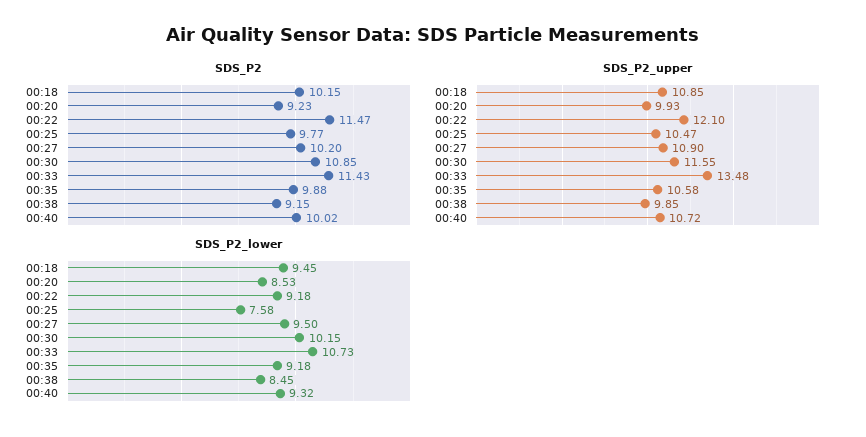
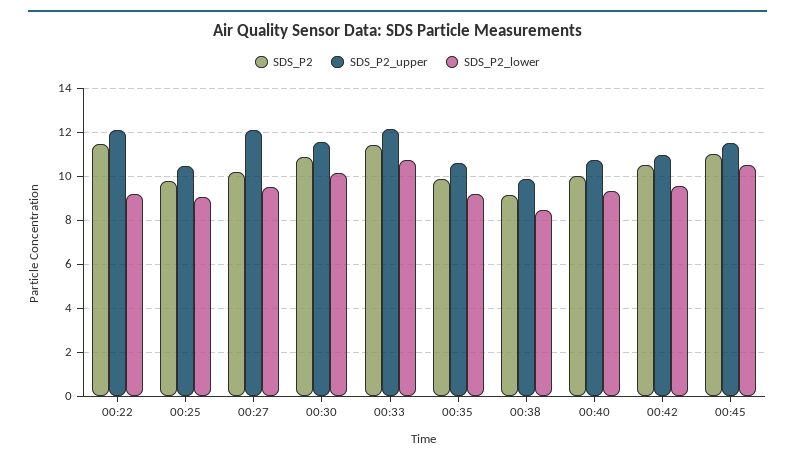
SDS_P2, 00:18: 10.15 -> none
SDS_P2, 00:20: 9.23 -> none
SDS_P2_upper, 00:18: 10.85 -> none
SDS_P2_upper, 00:20: 9.93 -> none
SDS_P2_upper, 00:27: 10.9 -> 12
SDS_P2_upper, 00:33: 13.48 -> 12
SDS_P2_lower, 00:18: 9.45 -> none
SDS_P2_lower, 00:20: 8.53 -> none
SDS_P2_lower, 00:25: 7.58 -> 9
SDS_P2, 00:42: none -> 10.5
SDS_P2_upper, 00:42: none -> 11
SDS_P2_lower, 00:42: none -> 9.5
SDS_P2, 00:45: none -> 11
SDS_P2_upper, 00:45: none -> 11.5
SDS_P2_lower, 00:45: none -> 10.5

